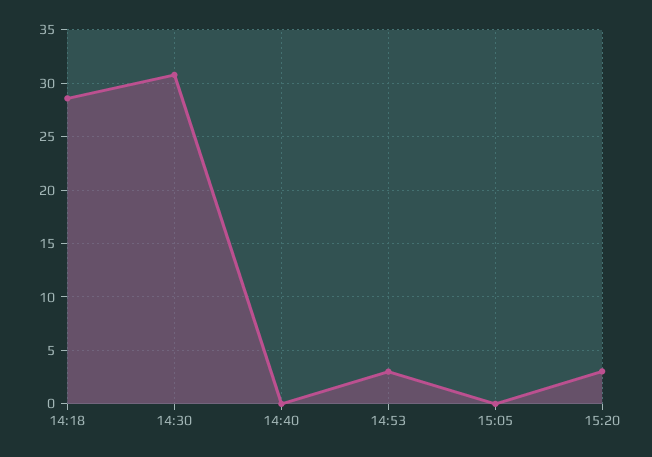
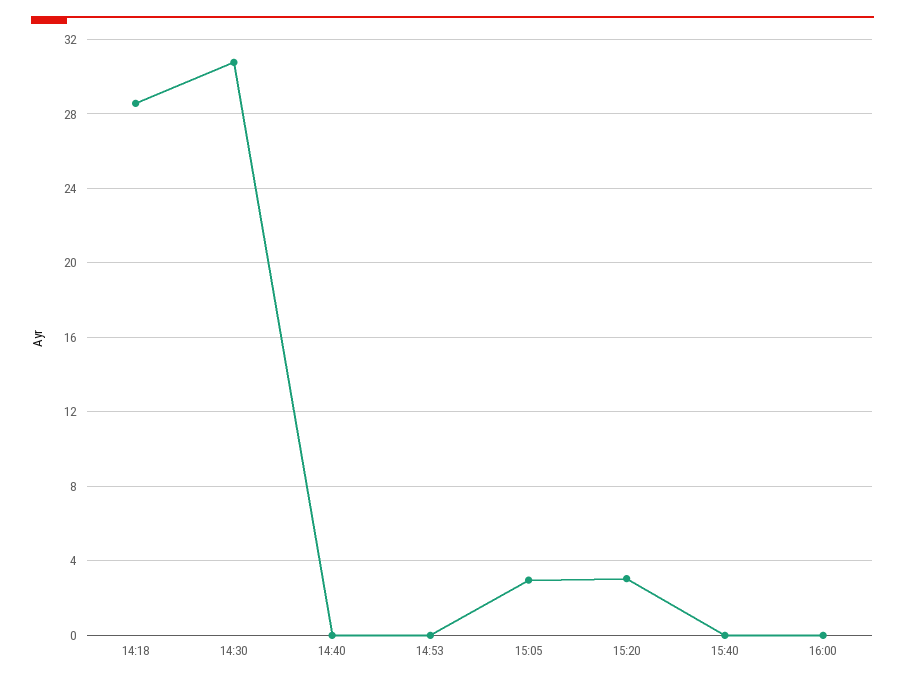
14:53: 3 -> 0
15:05: 0 -> 3
15:40: none -> 0
16:00: none -> 0

